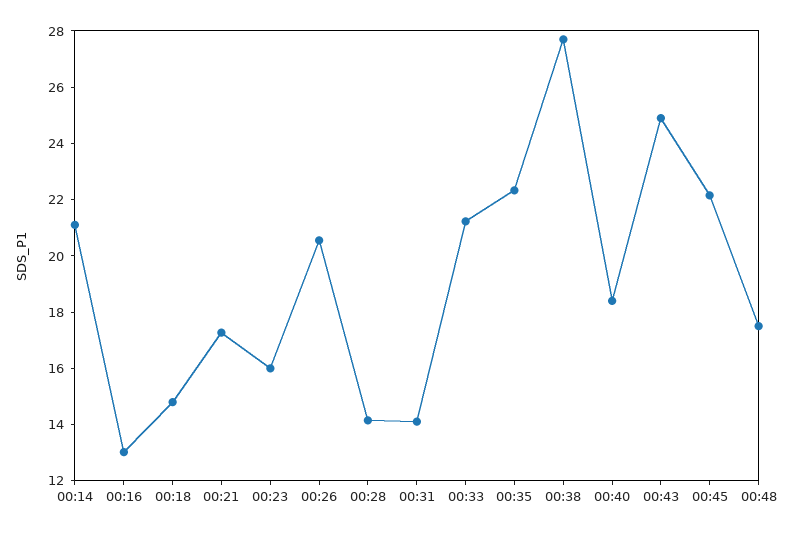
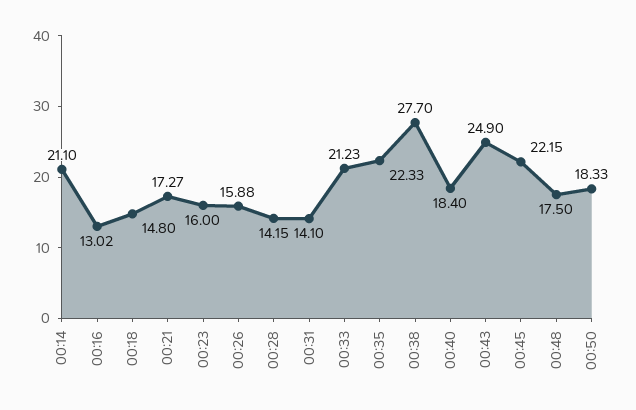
00:26: 20.5 -> 15.88
00:50: none -> 18.33

